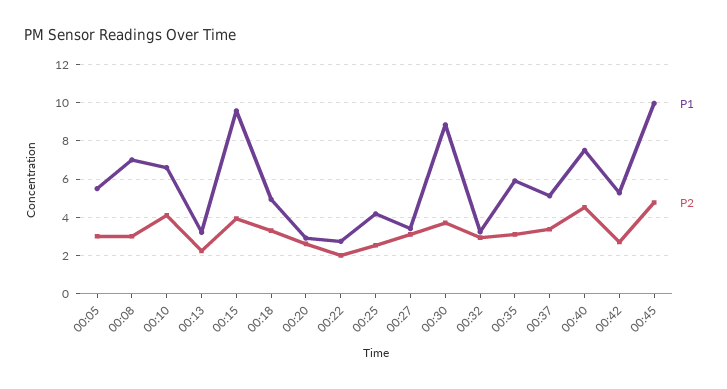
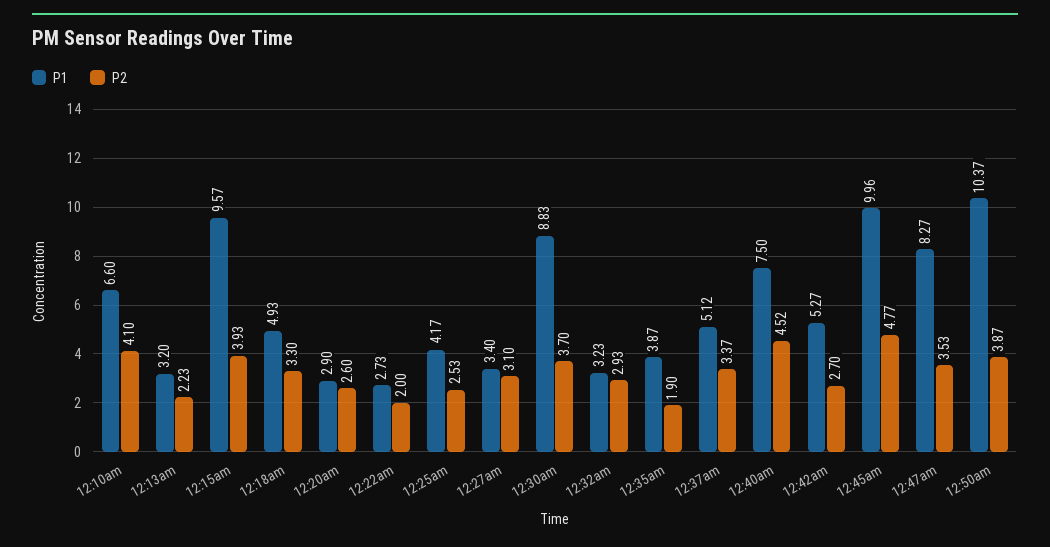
P1, 00:05: 5.5 -> none
P2, 00:05: 3 -> none
P1, 00:08: 7 -> none
P2, 00:08: 3 -> none
P1, 00:35: 6 -> 3.87
P2, 00:35: 3 -> 1.9
P1, 12:47am: none -> 8.27
P2, 12:47am: none -> 3.53
P1, 12:50am: none -> 10.37
P2, 12:50am: none -> 3.87

